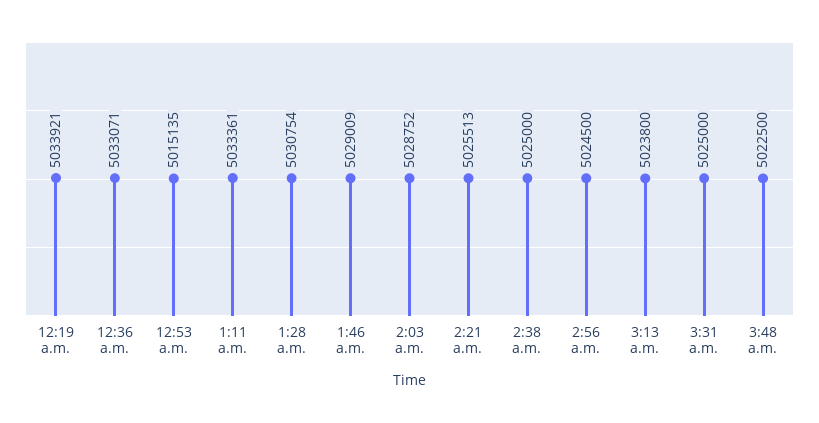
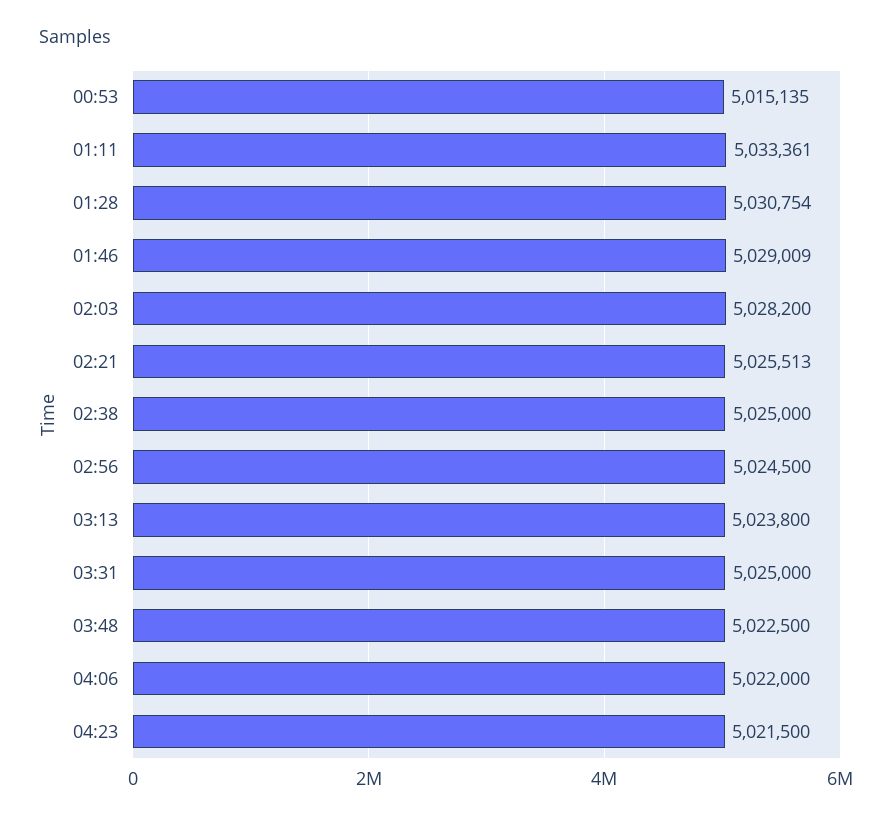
12:19 a.m.: 5033921 -> none
12:36 a.m.: 5033071 -> none
2:03 a.m.: 5028752 -> 5028200
04:06: none -> 5022000
04:23: none -> 5021500

